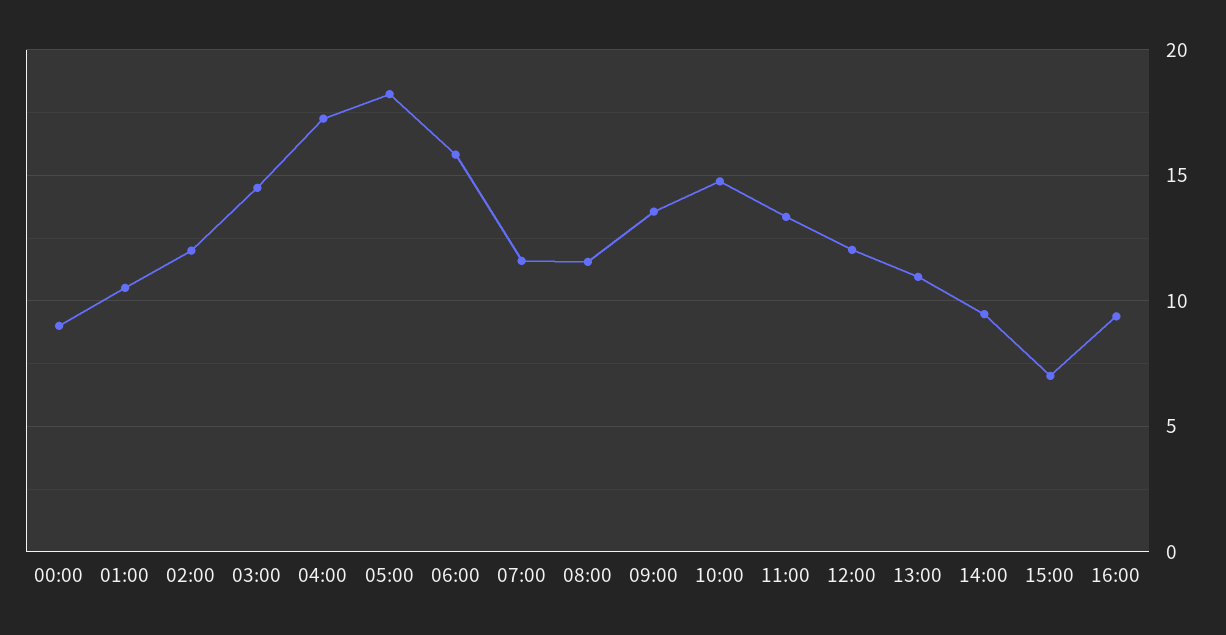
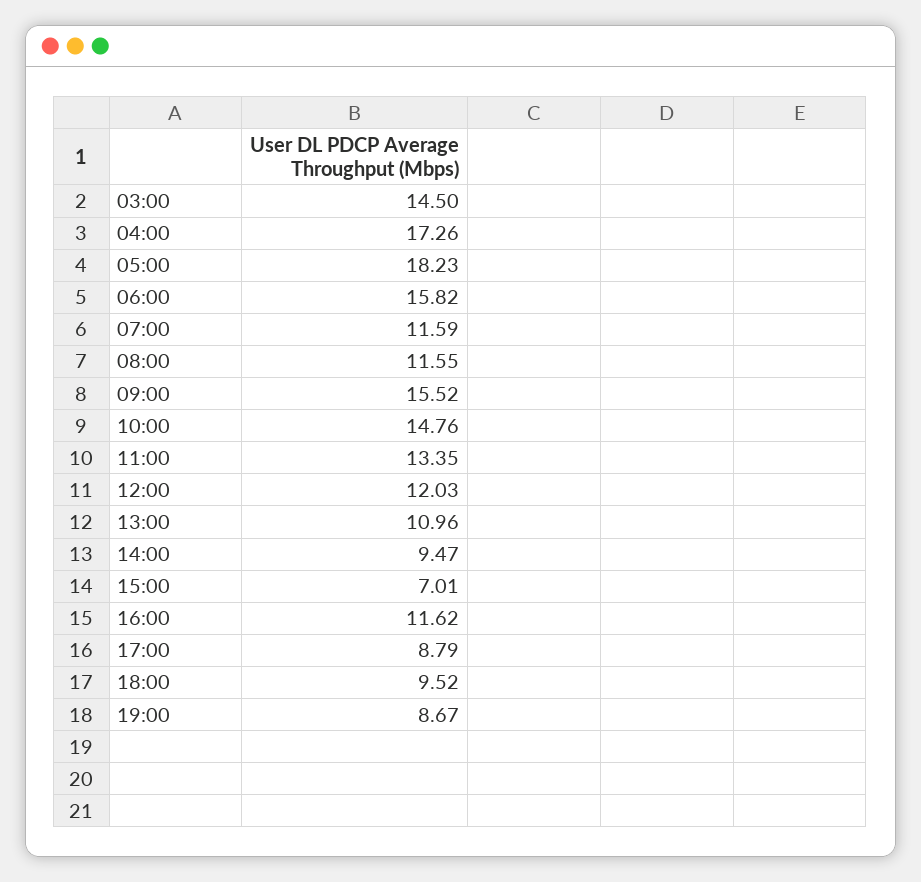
00:00: 9 -> none
01:00: 10.5 -> none
02:00: 12 -> none
09:00: 13.5 -> 15.52
16:00: 9.5 -> 11.62
17:00: none -> 8.79
18:00: none -> 9.52
19:00: none -> 8.67

